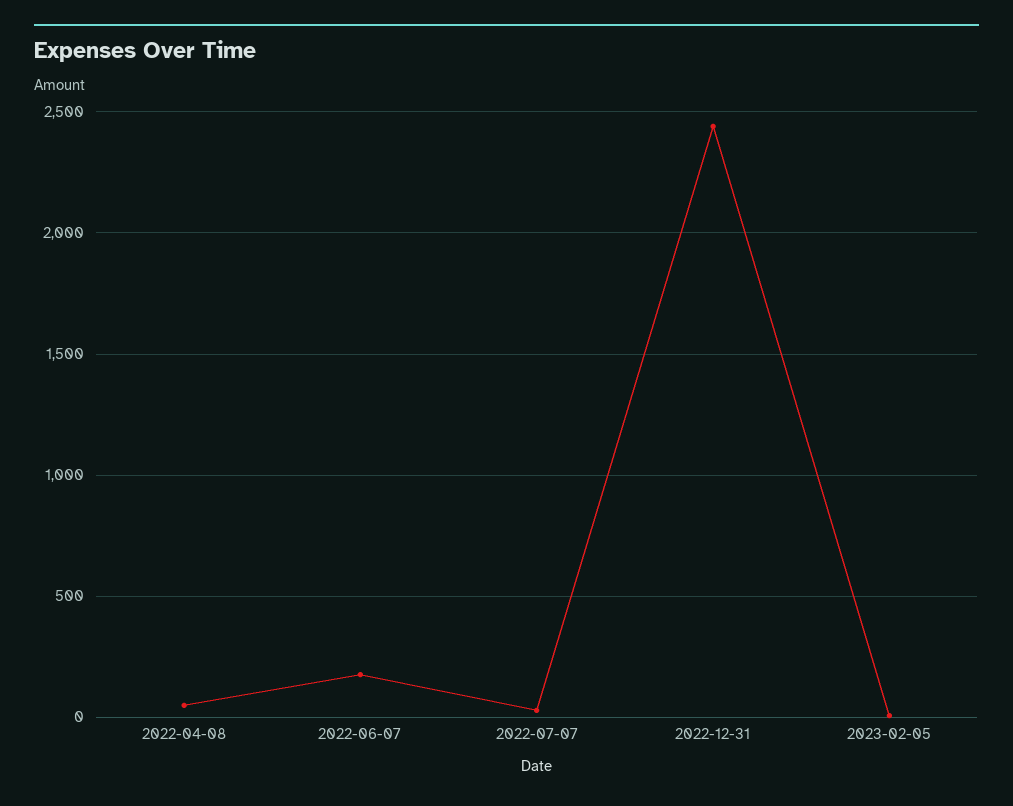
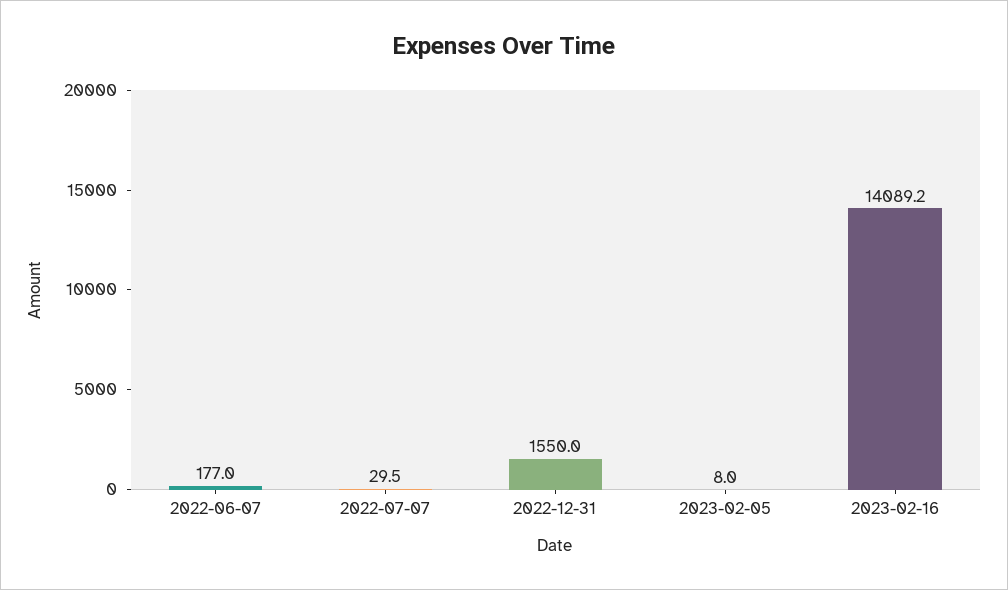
2022-04-08: 50 -> none
2022-12-31: 2450 -> 1550
2023-02-16: none -> 14089.2

